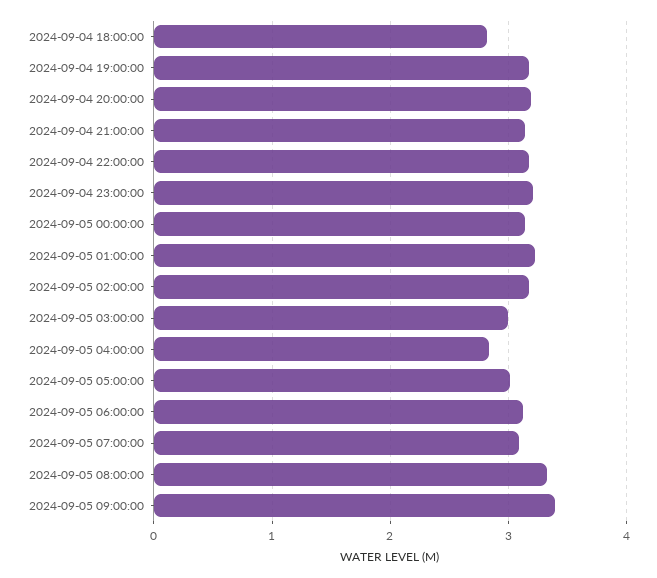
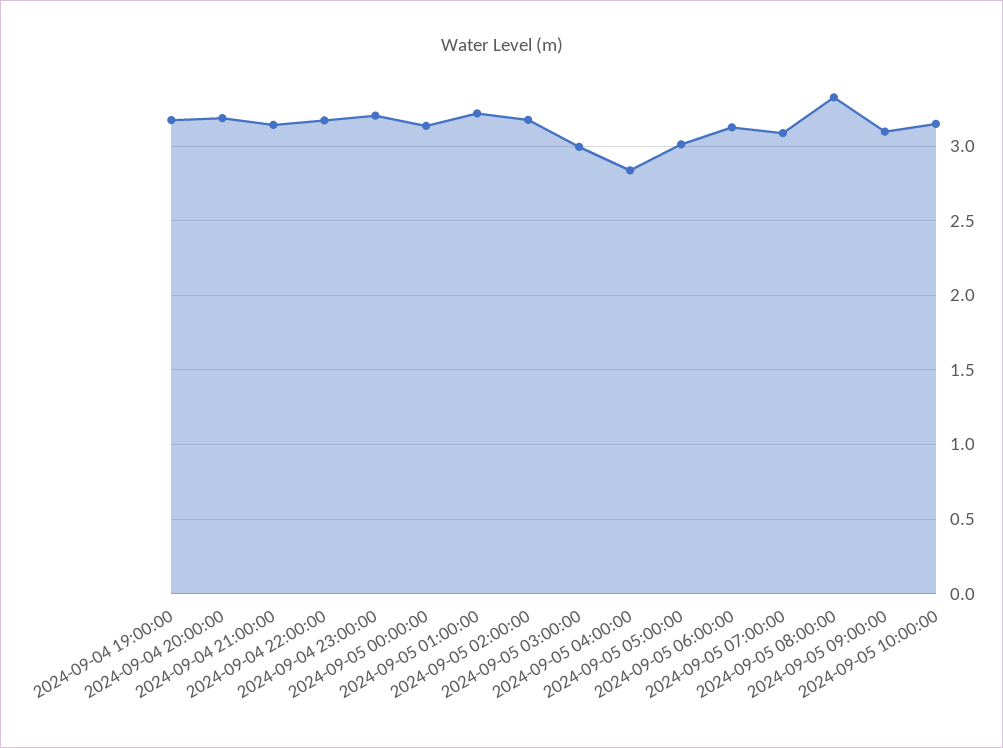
2024-09-04 18:00:00: 2.8 -> none
2024-09-05 09:00:00: 3.4 -> 3.1
2024-09-05 10:00:00: none -> 3.15

